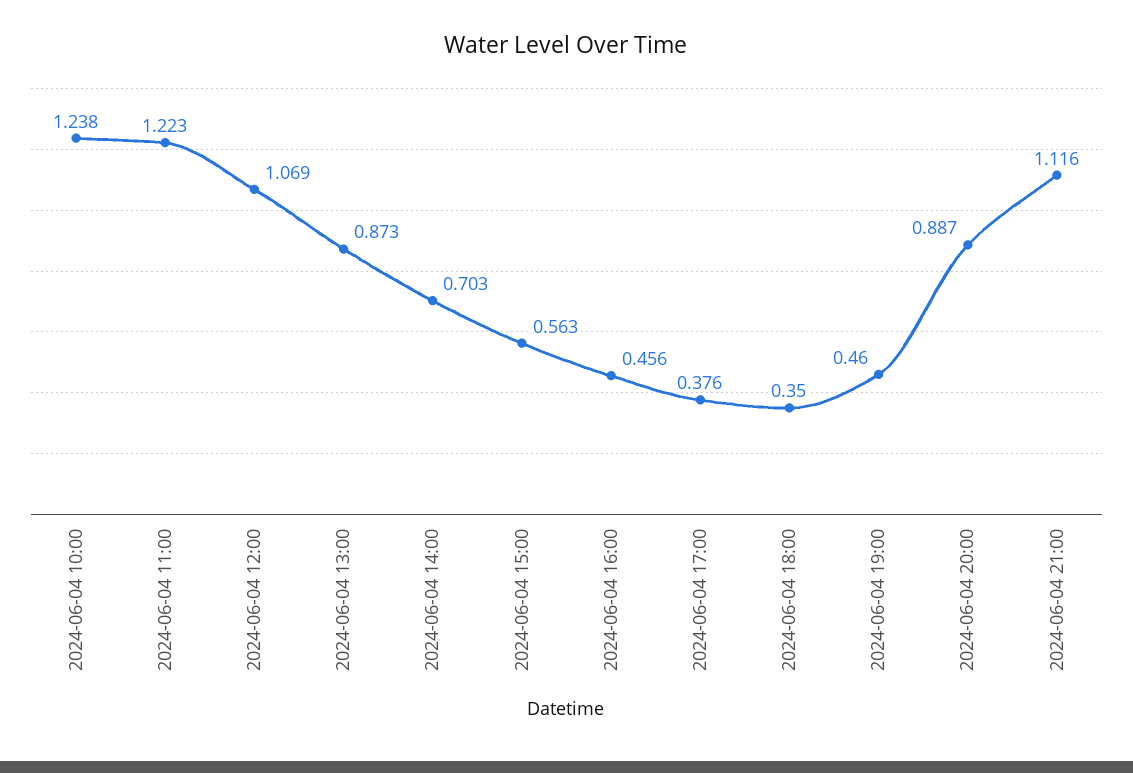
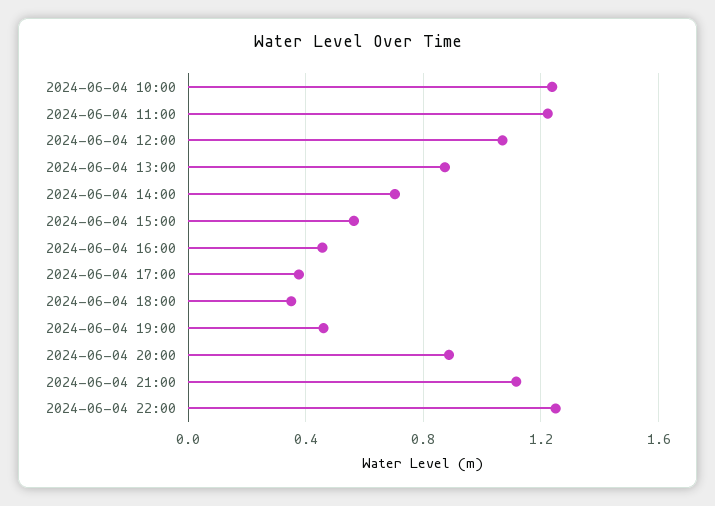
2024-06-04 22:00: none -> 1.25

